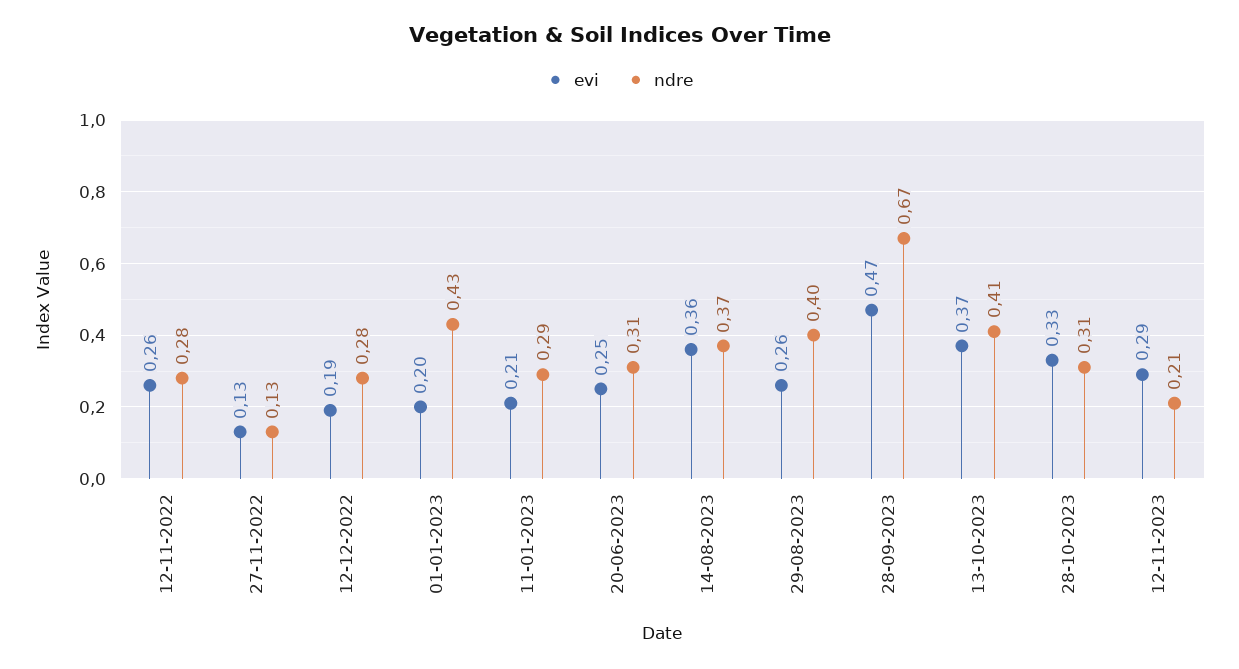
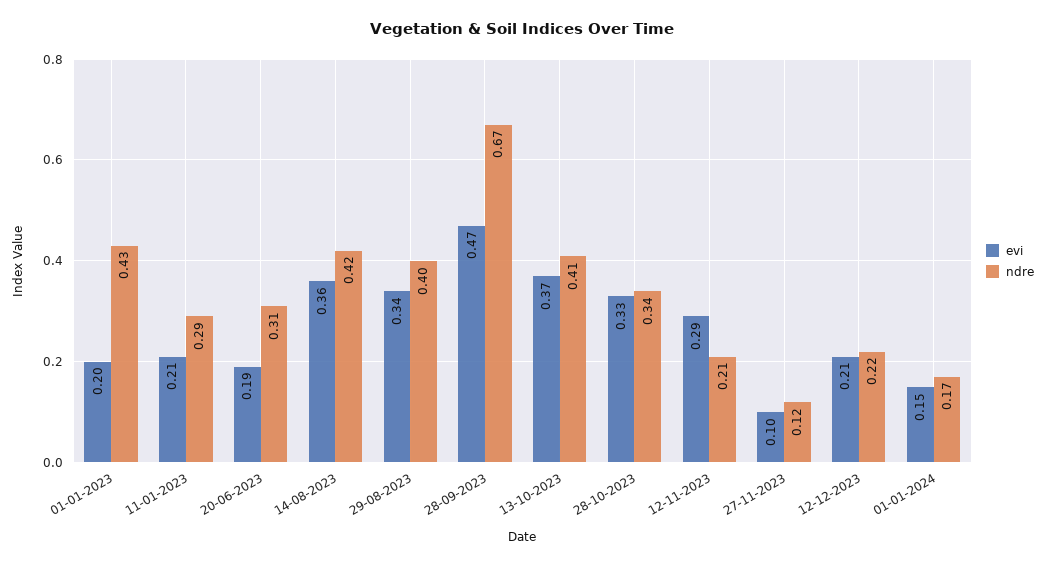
evi, 12-11-2022: 0.26 -> none
ndre, 12-11-2022: 0.28 -> none
evi, 27-11-2022: 0.13 -> none
ndre, 27-11-2022: 0.13 -> none
evi, 12-12-2022: 0.19 -> none
ndre, 12-12-2022: 0.28 -> none
evi, 20-06-2023: 0.25 -> 0.19
ndre, 14-08-2023: 0.37 -> 0.42
evi, 29-08-2023: 0.26 -> 0.34
ndre, 28-10-2023: 0.31 -> 0.34
evi, 27-11-2023: none -> 0.1
ndre, 27-11-2023: none -> 0.12
evi, 12-12-2023: none -> 0.21
ndre, 12-12-2023: none -> 0.22
evi, 01-01-2024: none -> 0.15
ndre, 01-01-2024: none -> 0.17

